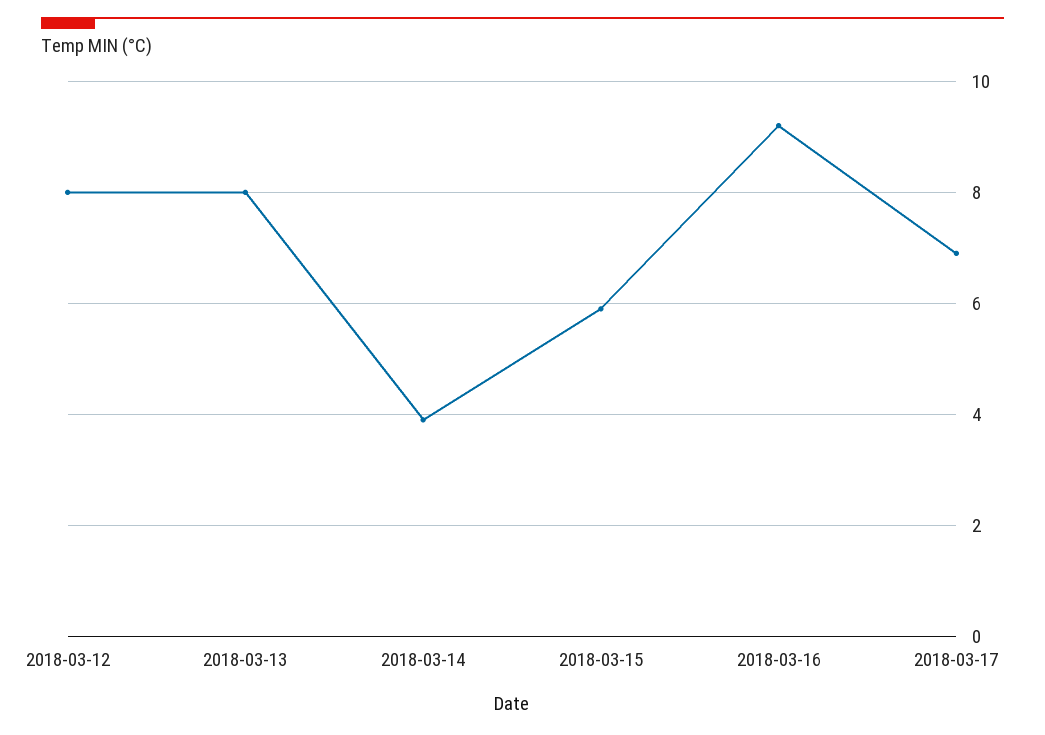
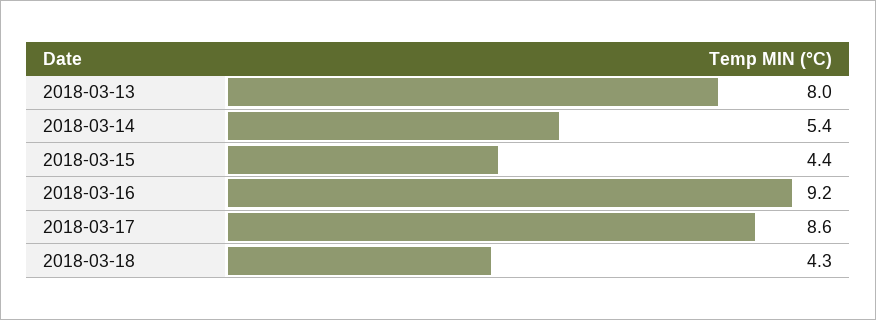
2018-03-12: 8 -> none
2018-03-14: 4 -> 5.4
2018-03-15: 6 -> 4.4
2018-03-17: 7 -> 8.6
2018-03-18: none -> 4.3

